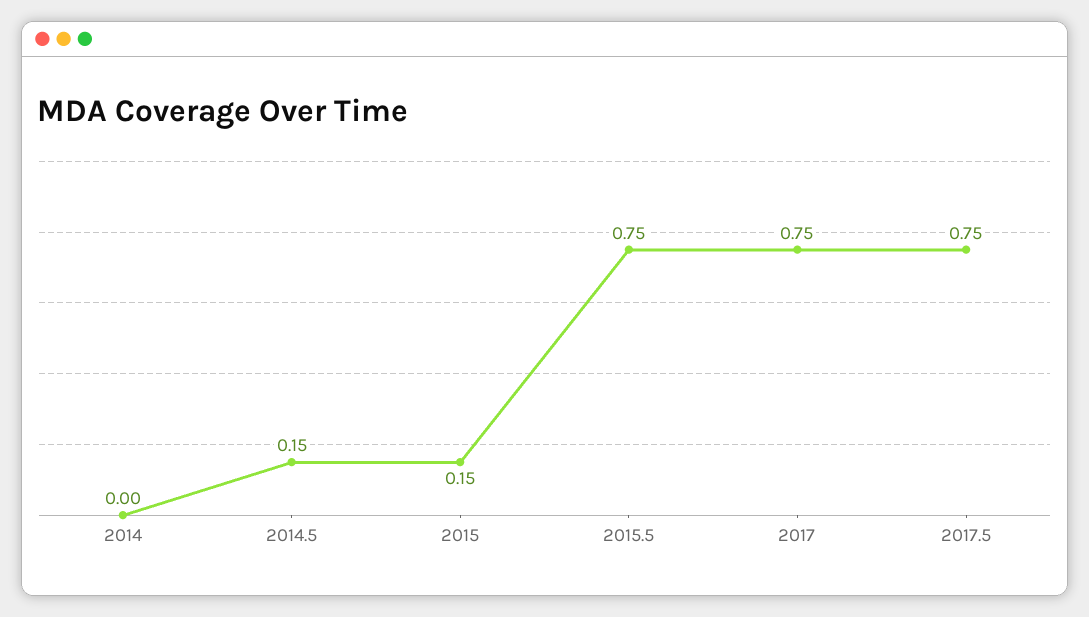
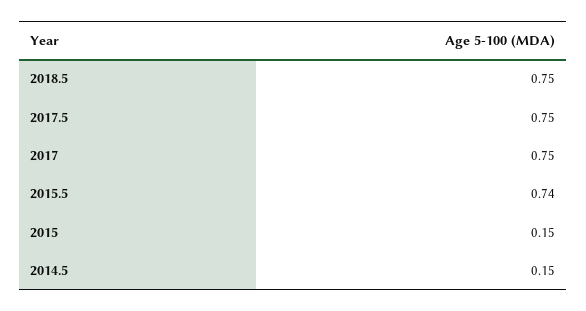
2014: 0 -> none
2015.5: 0.75 -> 0.74
2018.5: none -> 0.75

